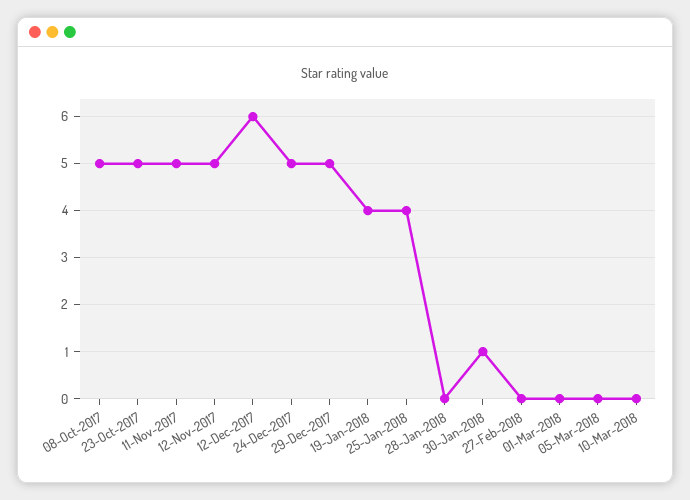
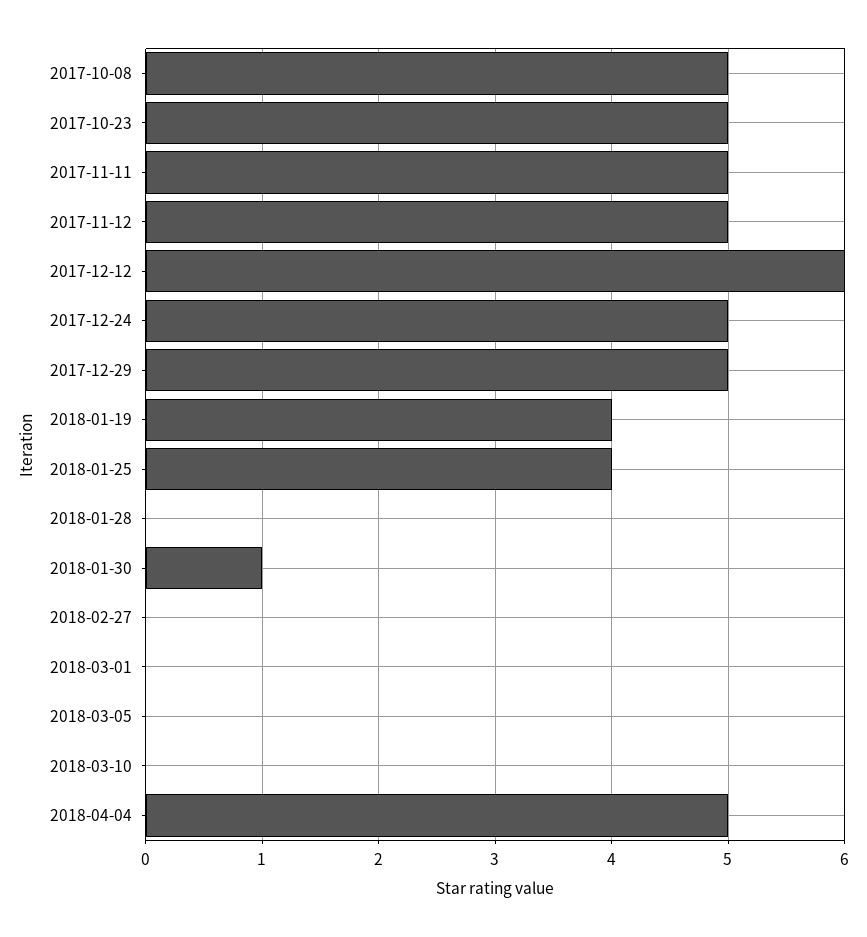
2018-04-04: none -> 5

